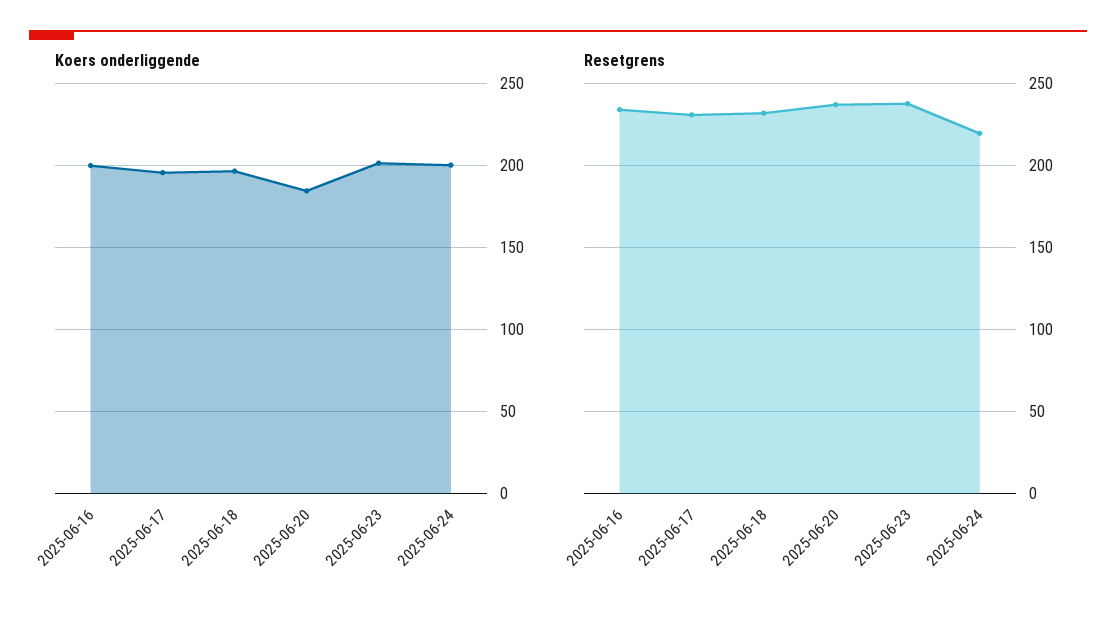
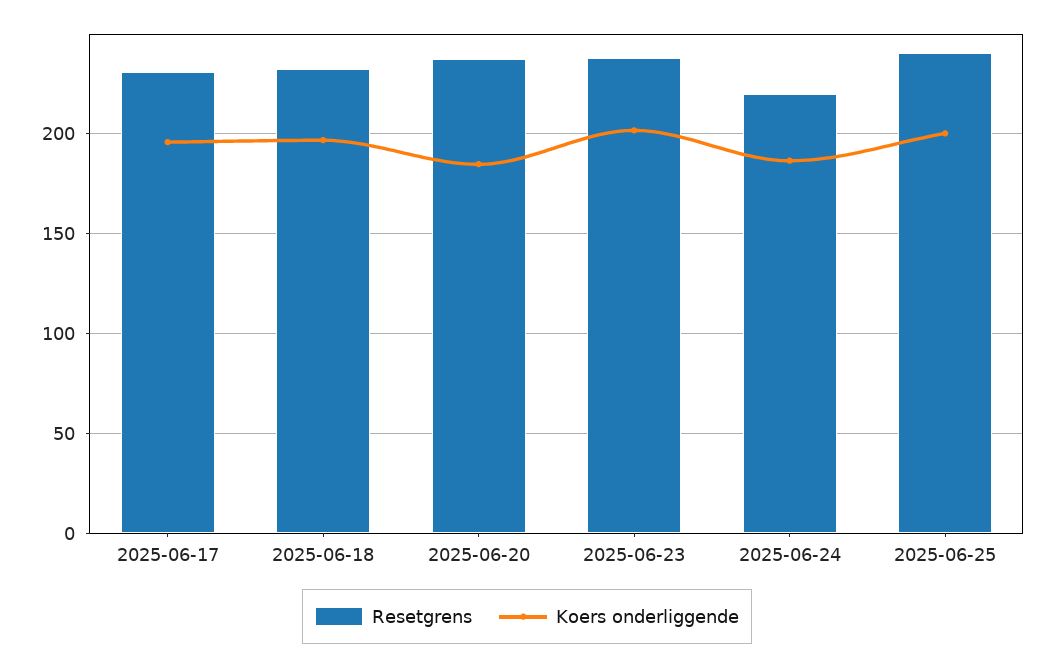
Koers onderliggende, 2025-06-16: 200 -> none
Koers onderliggende, 2025-06-24: 200 -> 185
Resetgrens, 2025-06-16: 235 -> none
Resetgrens, 2025-06-25: none -> 240
Koers onderliggende, 2025-06-25: none -> 200

